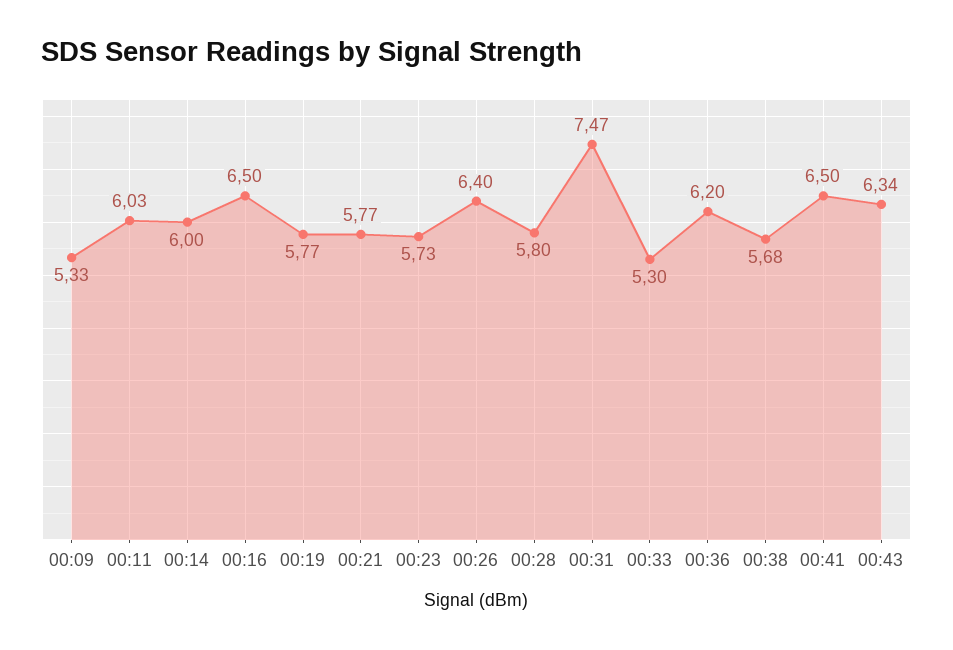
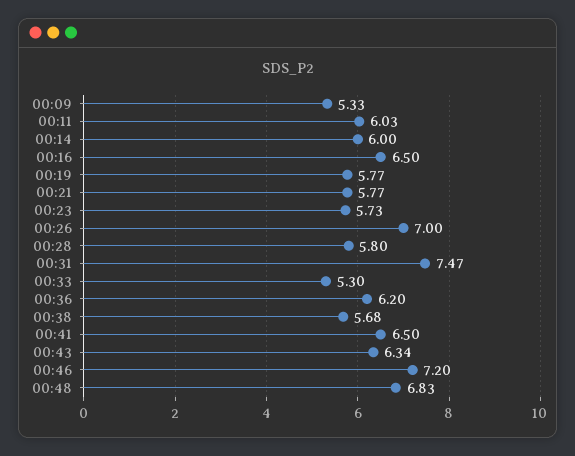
00:26: 6.4 -> 7
00:46: none -> 7.2
00:48: none -> 6.83

